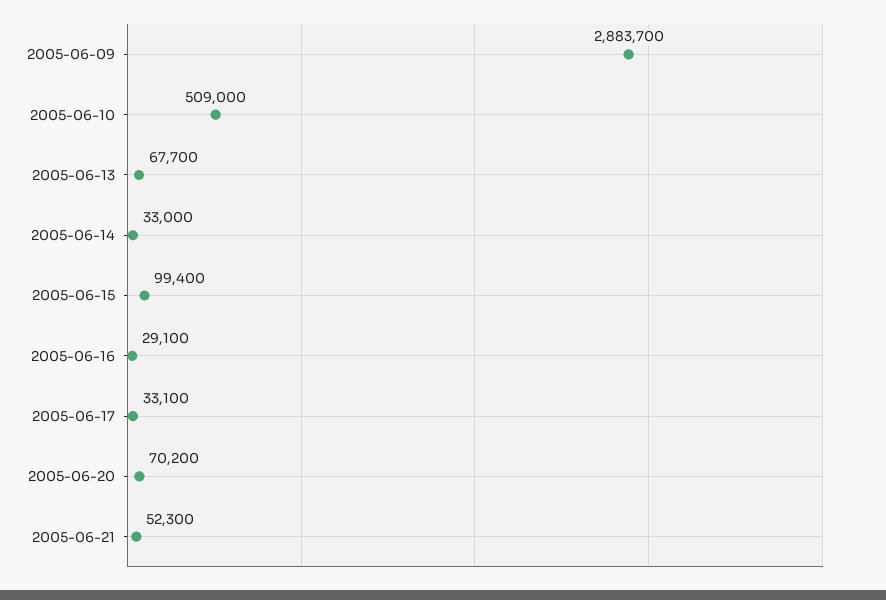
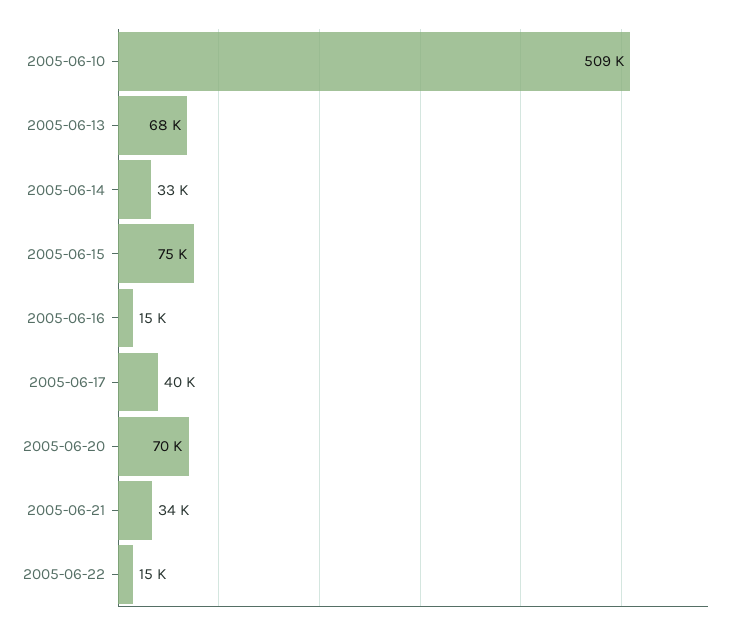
2005-06-09: 2883700 -> none
2005-06-15: 99400 -> 75000
2005-06-16: 29100 -> 15000
2005-06-17: 33100 -> 40000
2005-06-21: 52300 -> 34000
2005-06-22: none -> 15000

